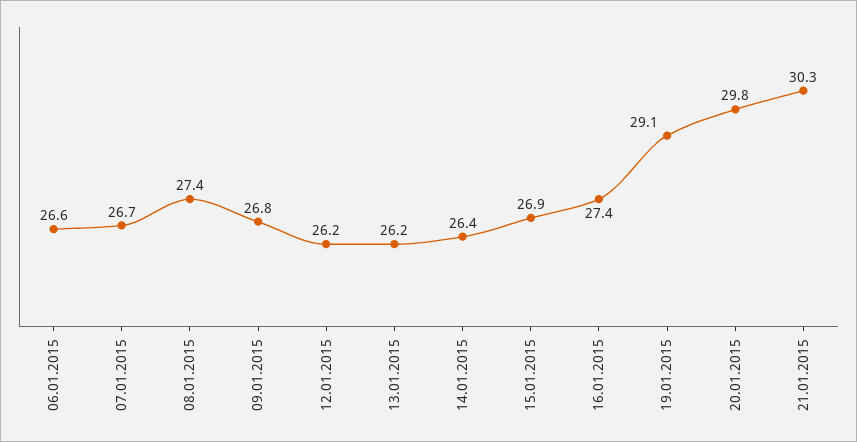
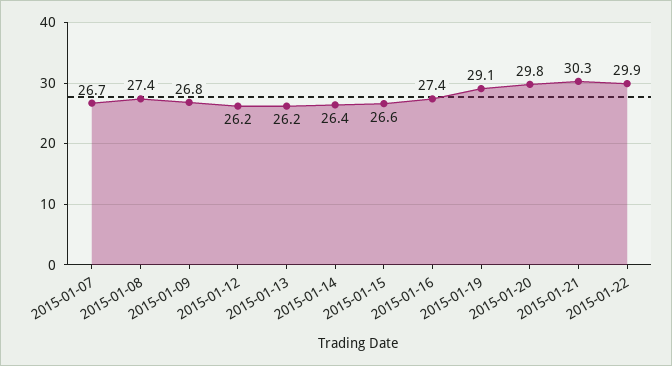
06.01.2015: 26.6 -> none
15.01.2015: 26.9 -> 26.6
2015-01-22: none -> 29.9

